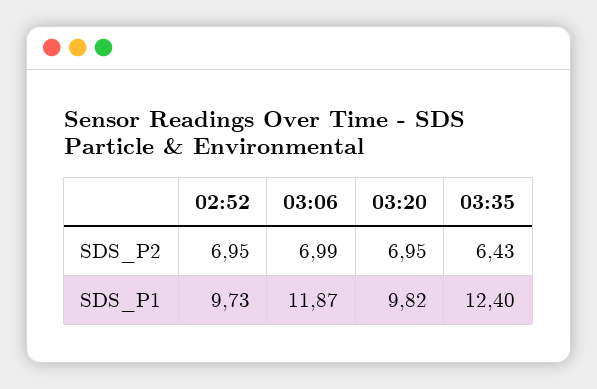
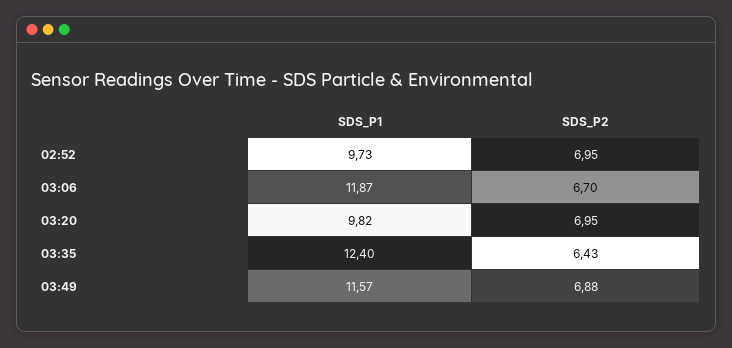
03:06, SDS_P2: 6.99 -> 6.7
03:49, SDS_P1: none -> 11.57
03:49, SDS_P2: none -> 6.88

